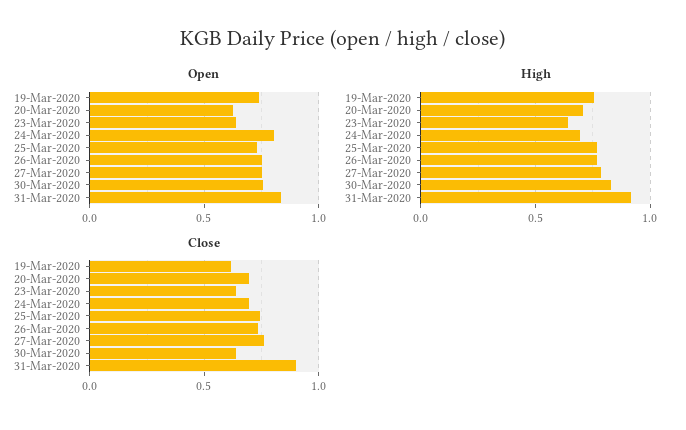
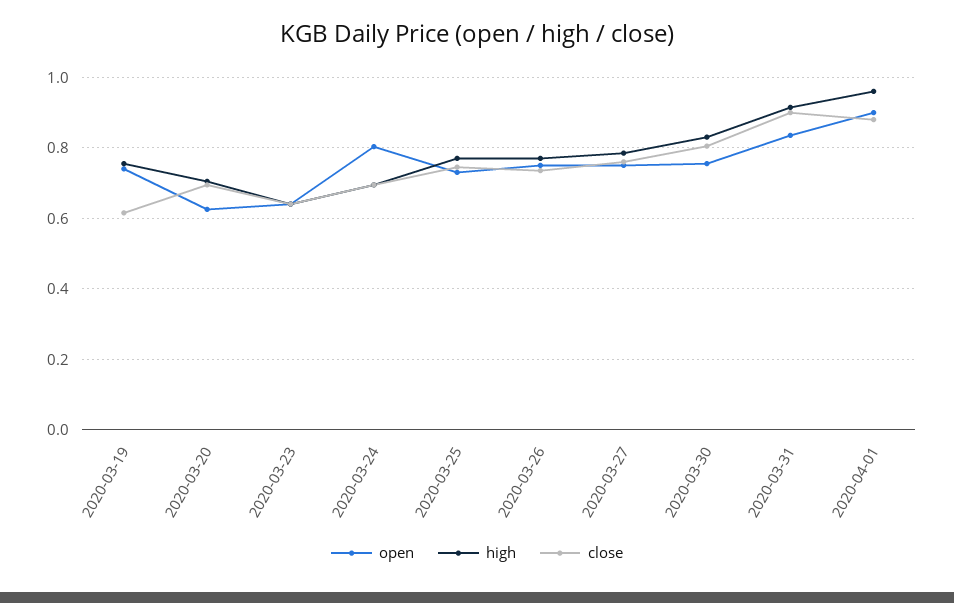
Close, 30-Mar-2020: 0.65 -> 0.8
Open, 2020-04-01: none -> 0.9
High, 2020-04-01: none -> 0.96
Close, 2020-04-01: none -> 0.88

